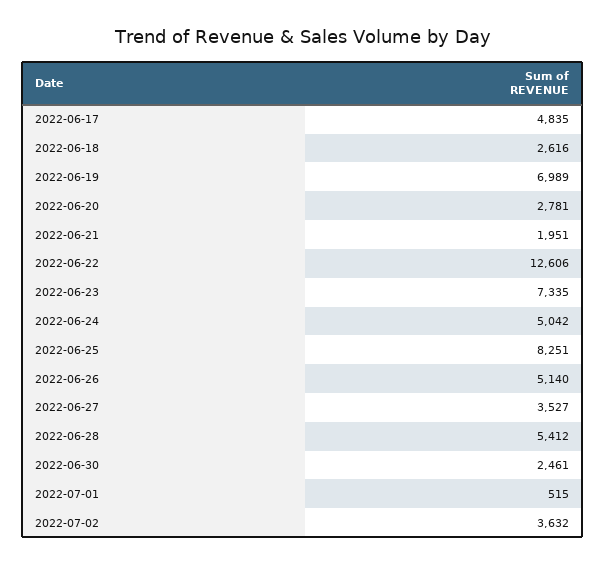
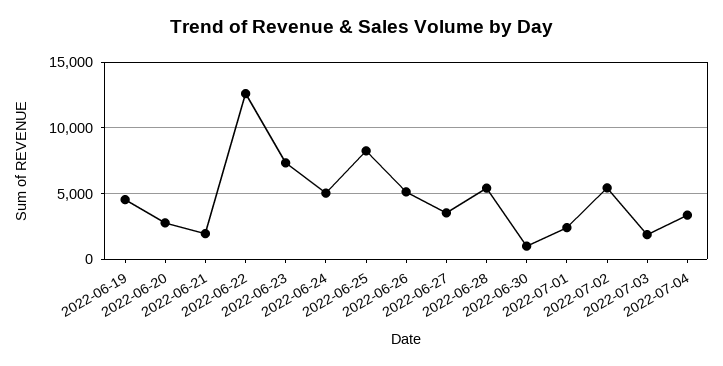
2022-06-17: 4835 -> none
2022-06-18: 2616 -> none
2022-06-19: 6989 -> 4500
2022-06-30: 2461 -> 1000
2022-07-01: 515 -> 2500
2022-07-02: 3632 -> 5500
2022-07-03: none -> 2000
2022-07-04: none -> 3500

